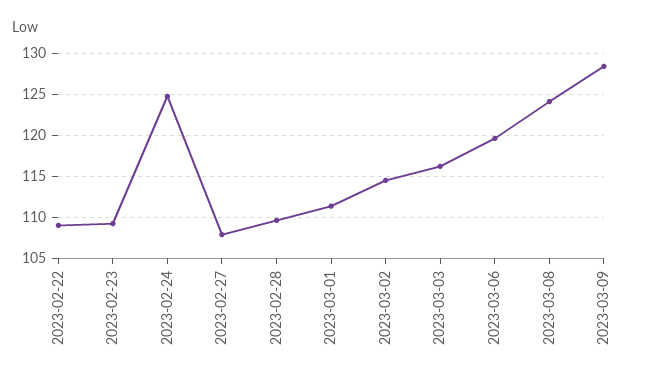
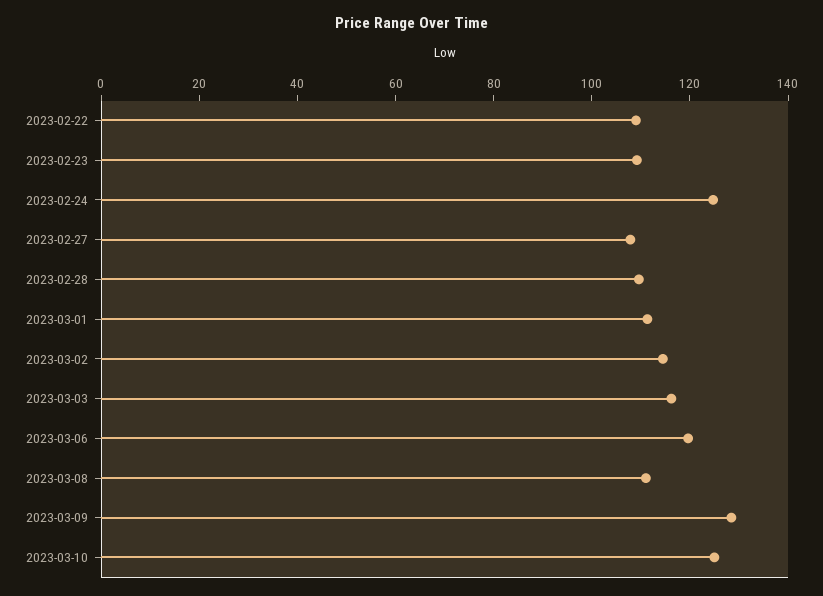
2023-03-08: 124 -> 110
2023-03-10: none -> 125

